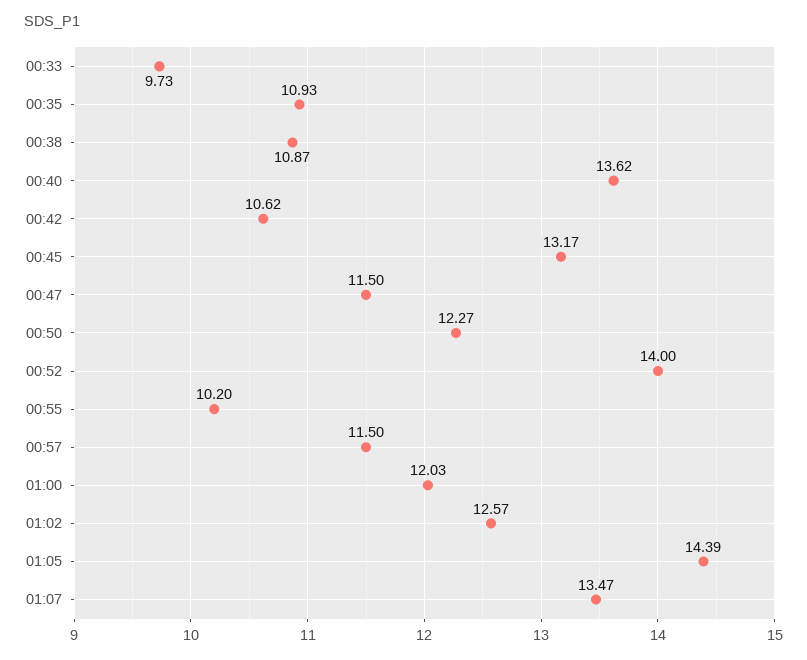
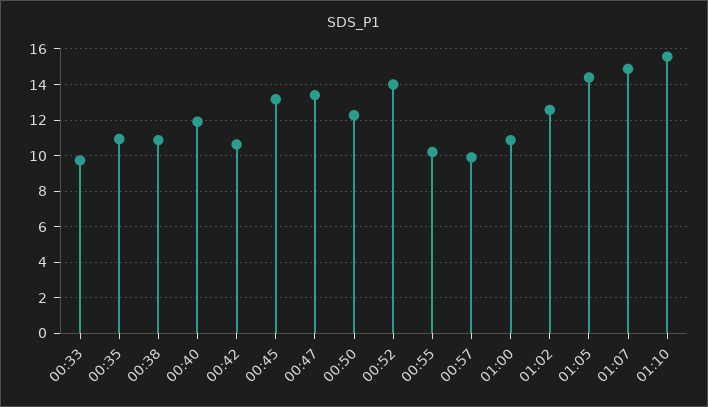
00:40: 13.62 -> 12
00:47: 11.5 -> 13.5
00:57: 11.5 -> 10
01:00: 12.03 -> 11
01:07: 13.47 -> 15
01:10: none -> 15.5

